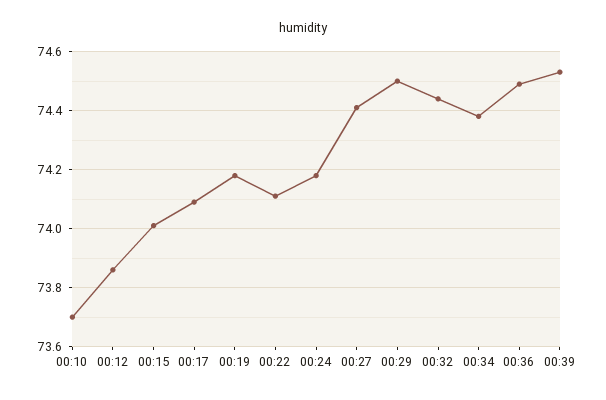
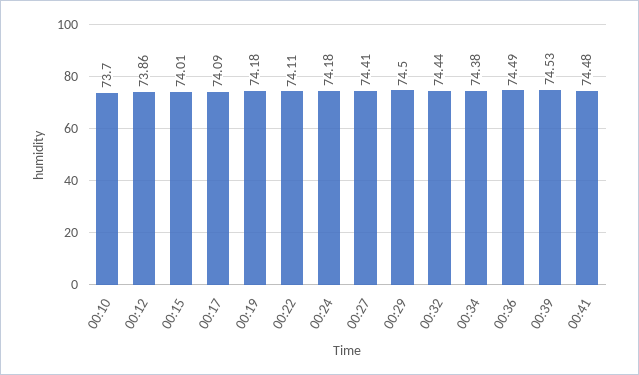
00:41: none -> 74.48

